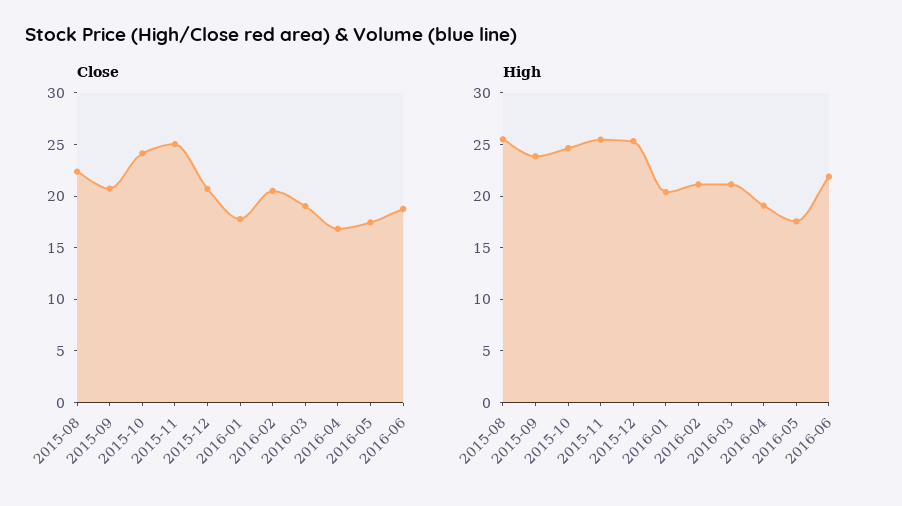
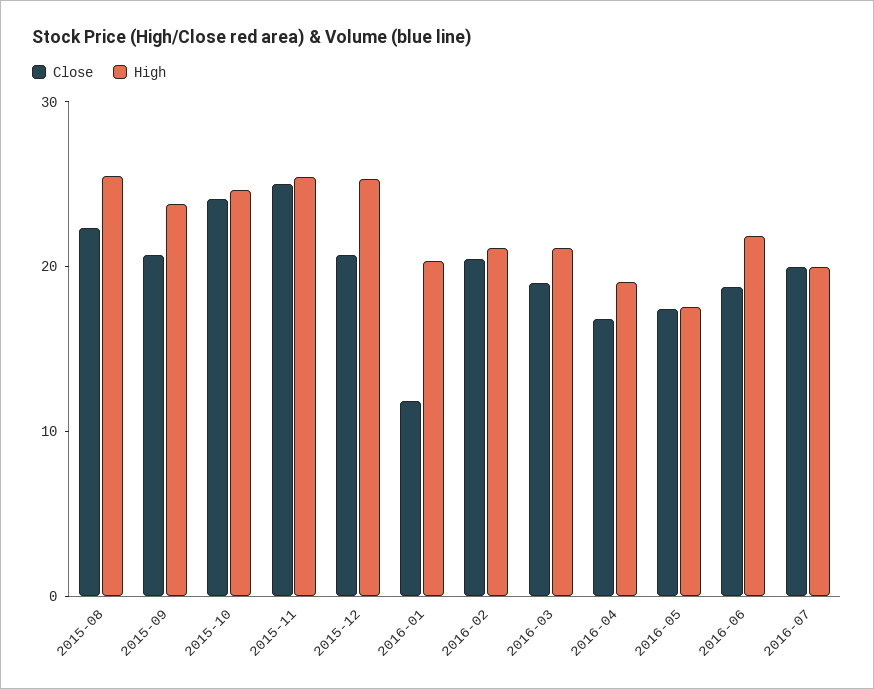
Close, 2016-01: 18 -> 12
Close, 2016-07: none -> 20
High, 2016-07: none -> 20

